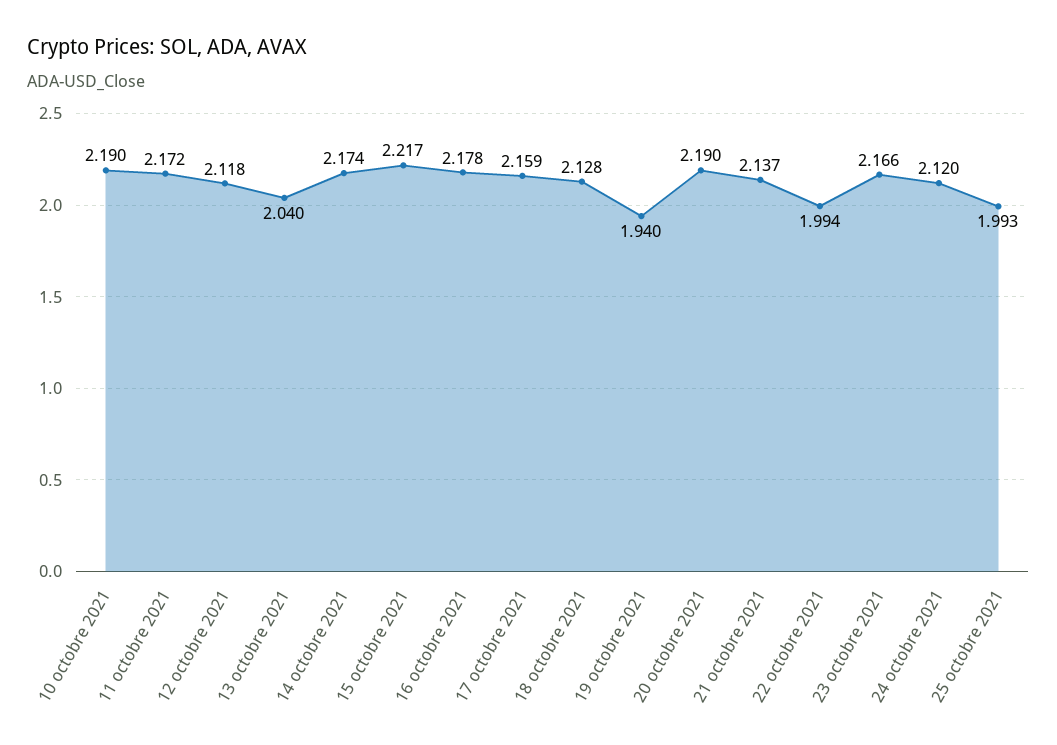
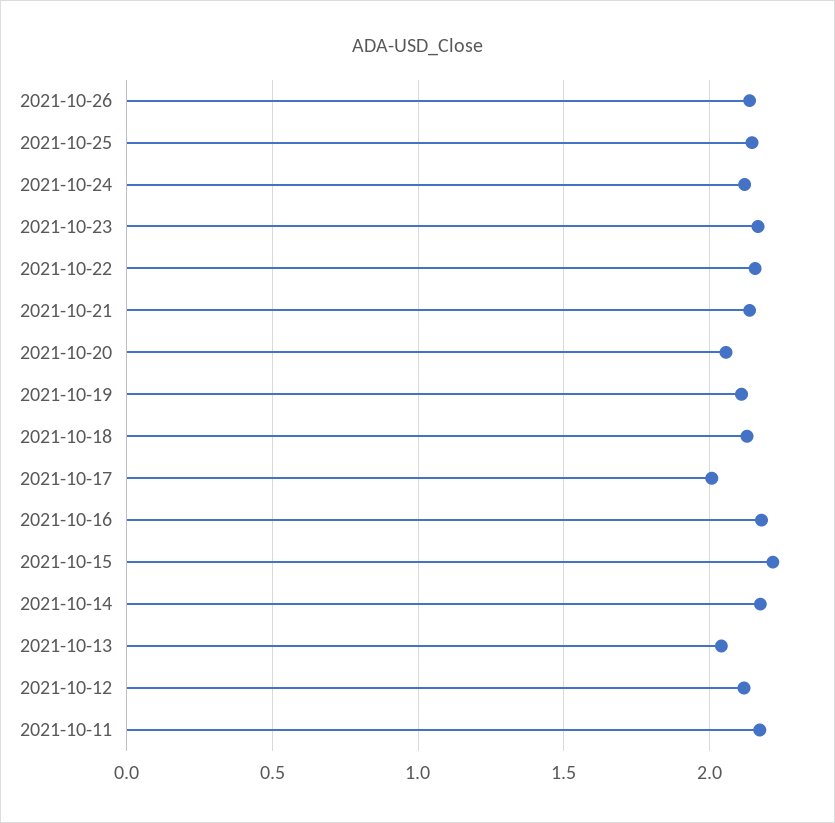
10 octobre 2021: 2.19 -> none
17 octobre 2021: 2.159 -> 2
19 octobre 2021: 1.94 -> 2.1
20 octobre 2021: 2.19 -> 2.05
22 octobre 2021: 1.994 -> 2.15
25 octobre 2021: 1.993 -> 2.15
2021-10-26: none -> 2.15

